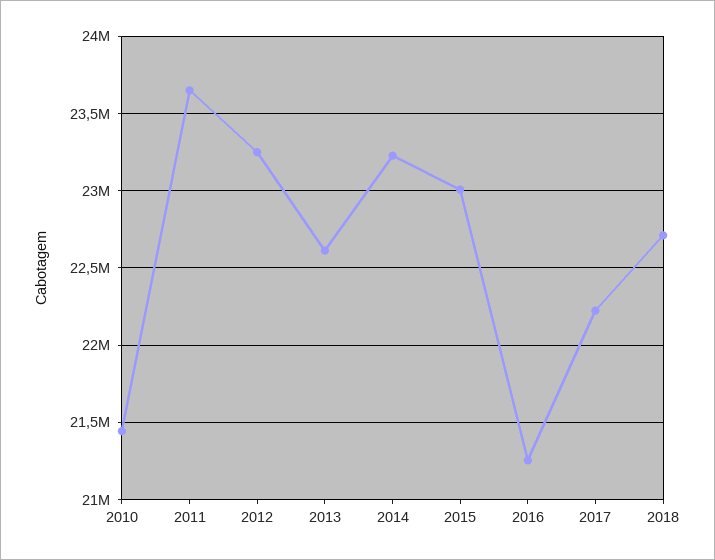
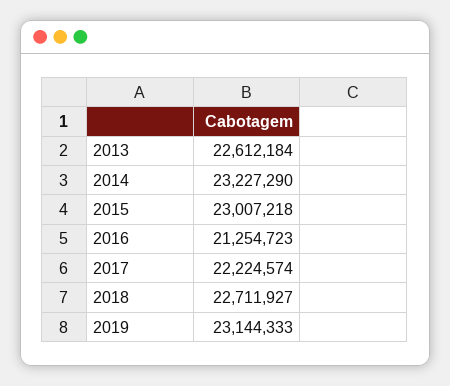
2010: 21450000 -> none
2011: 23650000 -> none
2012: 23250000 -> none
2019: none -> 23144333

